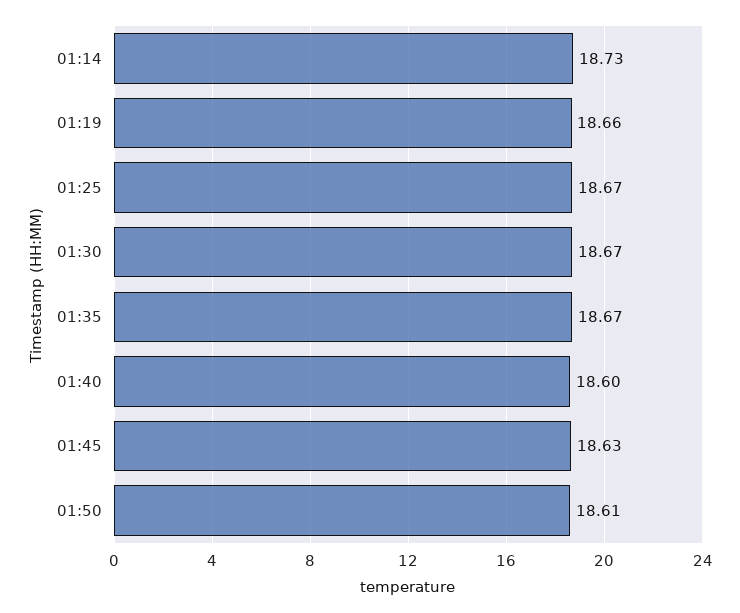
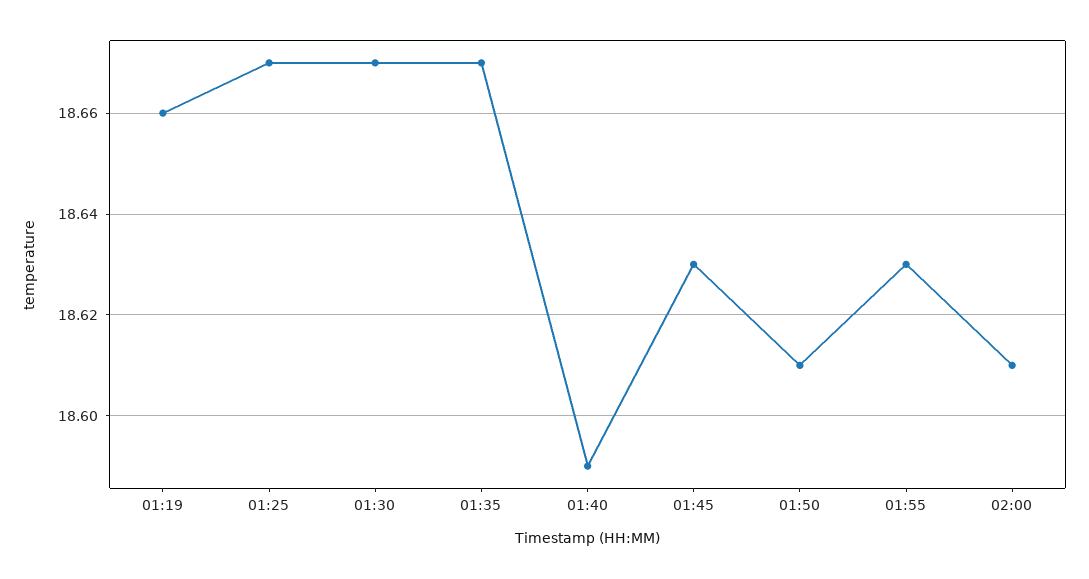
01:14: 18.73 -> none
01:40: 18.6 -> 18.59
01:55: none -> 18.63
02:00: none -> 18.61

